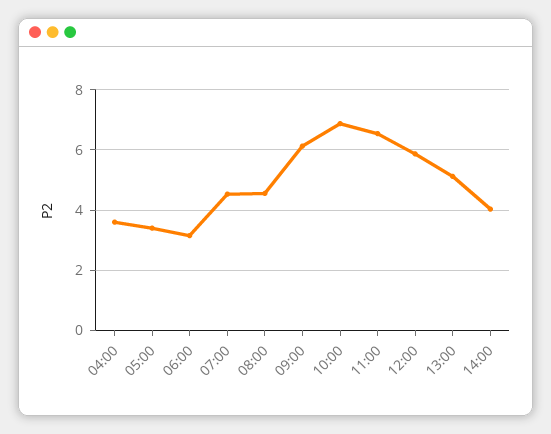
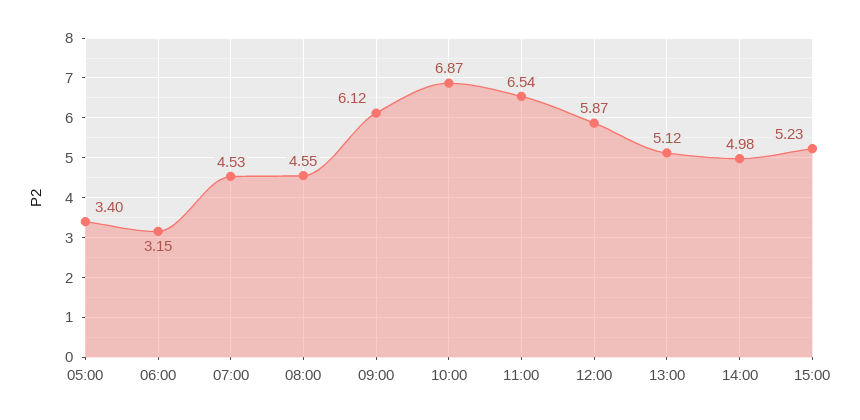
04:00: 3.6 -> none
14:00: 4 -> 4.98
15:00: none -> 5.23

